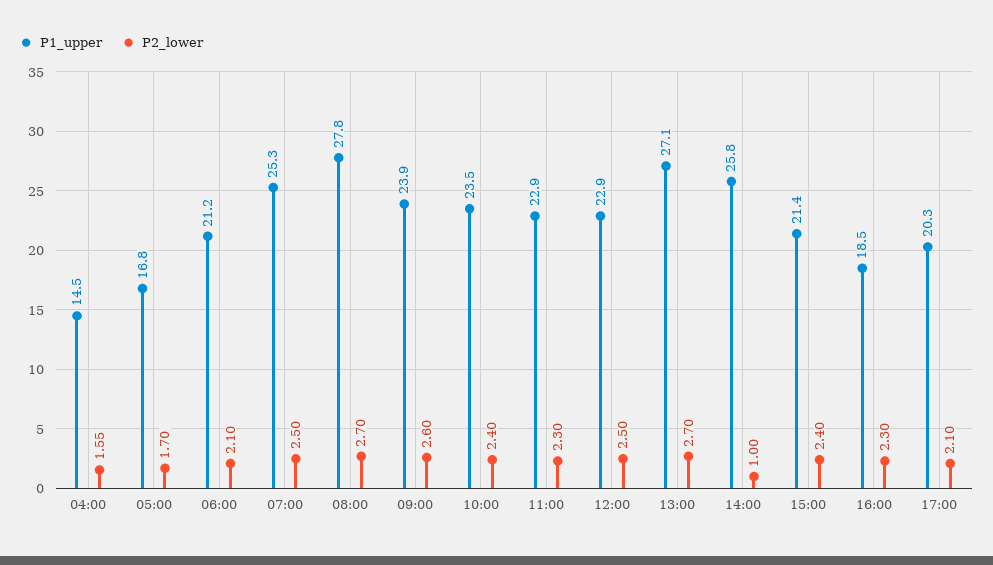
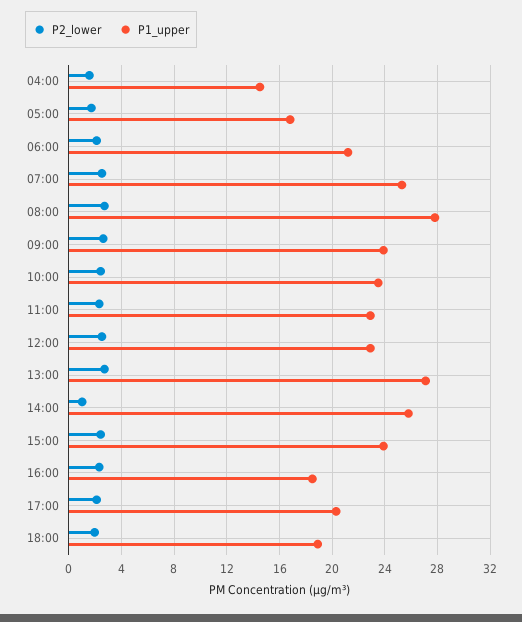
P1_upper, 15:00: 21.4 -> 24
P2_lower, 18:00: none -> 2
P1_upper, 18:00: none -> 19

